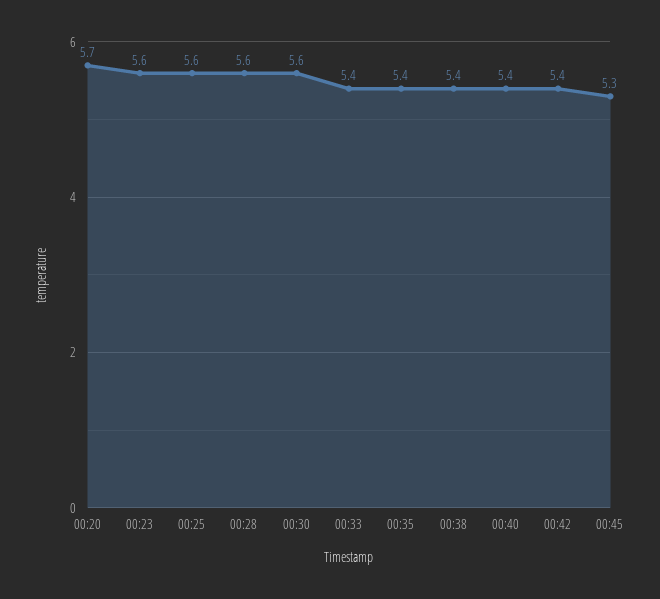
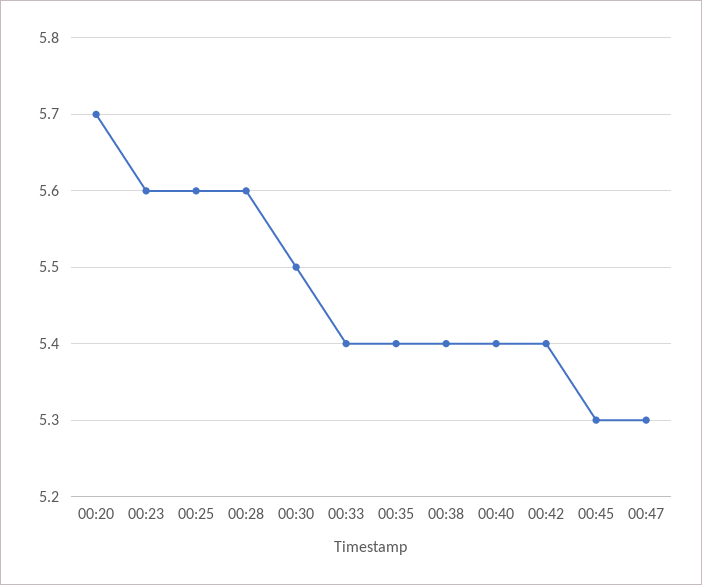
00:30: 5.6 -> 5.5
00:47: none -> 5.3

